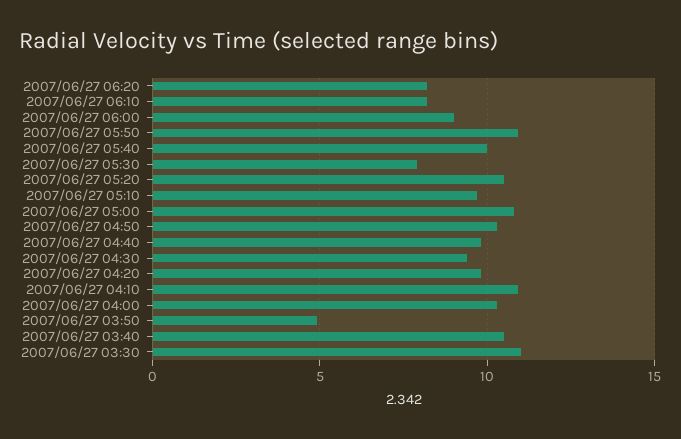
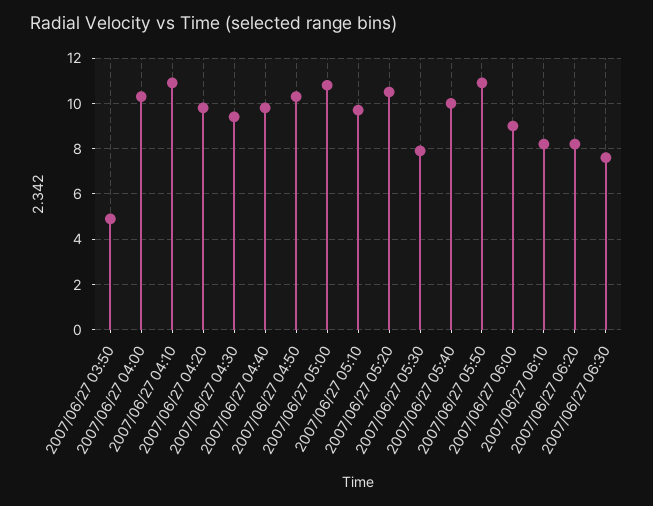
2007/06/27 03:40: 10.5 -> none
2007/06/27 03:30: 11 -> none
2007/06/27 06:30: none -> 7.5

